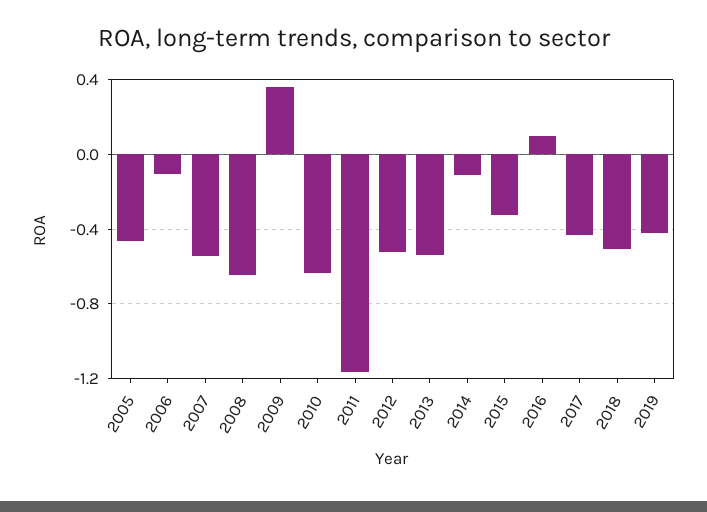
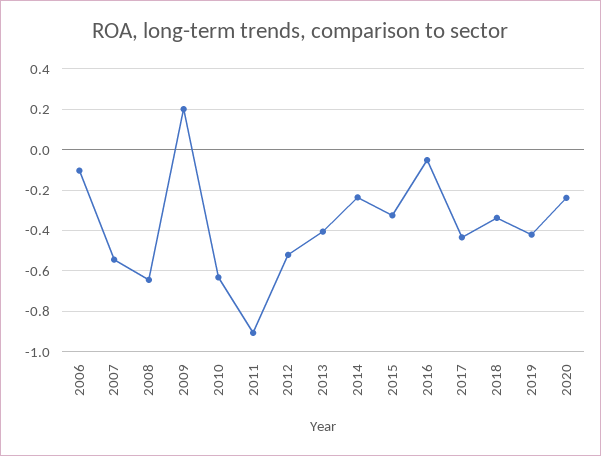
2005: -0.45 -> none
2009: 0.35 -> 0.2
2011: -1.15 -> -0.9
2013: -0.55 -> -0.4
2014: -0.1 -> -0.25
2016: 0.1 -> -0.05
2018: -0.5 -> -0.35
2020: none -> -0.25

